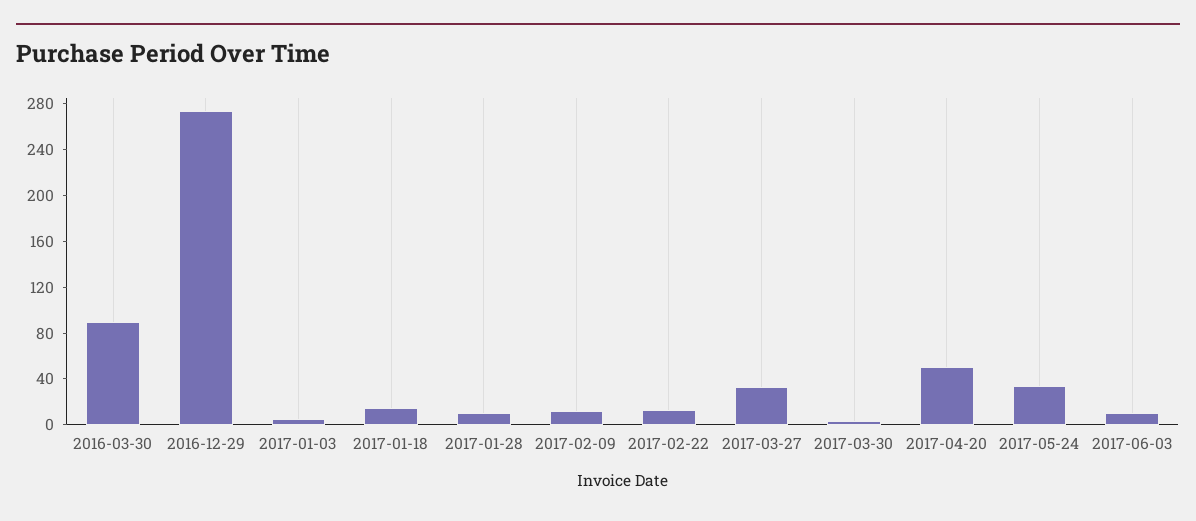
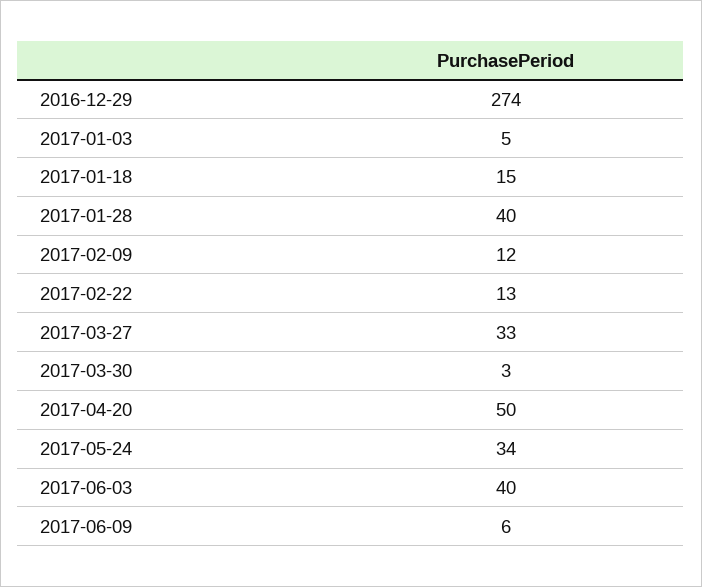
2016-03-30: 90 -> none
2017-01-28: 10 -> 40
2017-06-03: 10 -> 40
2017-06-09: none -> 6

